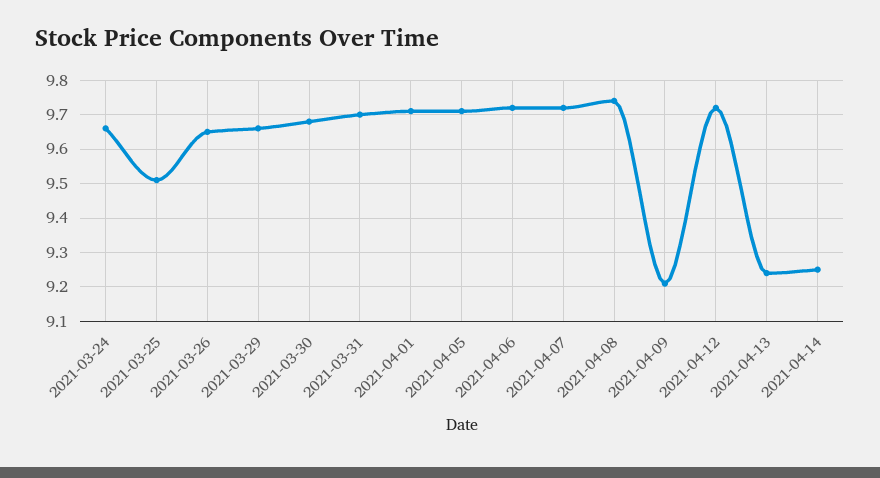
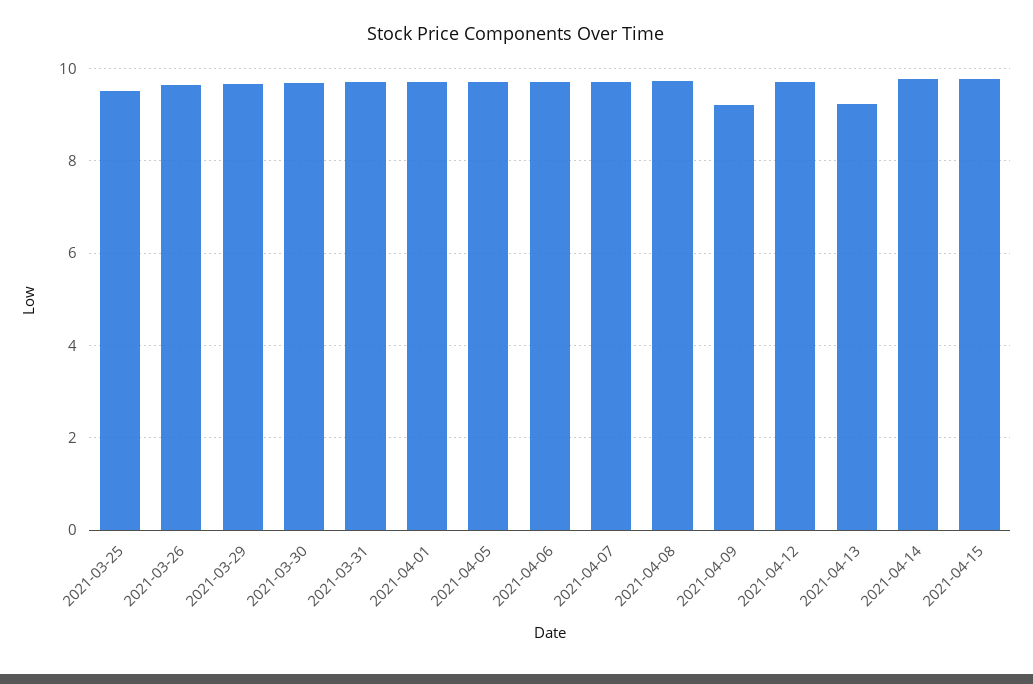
2021-03-24: 9.65 -> none
2021-04-14: 9.25 -> 9.8
2021-04-15: none -> 9.8

